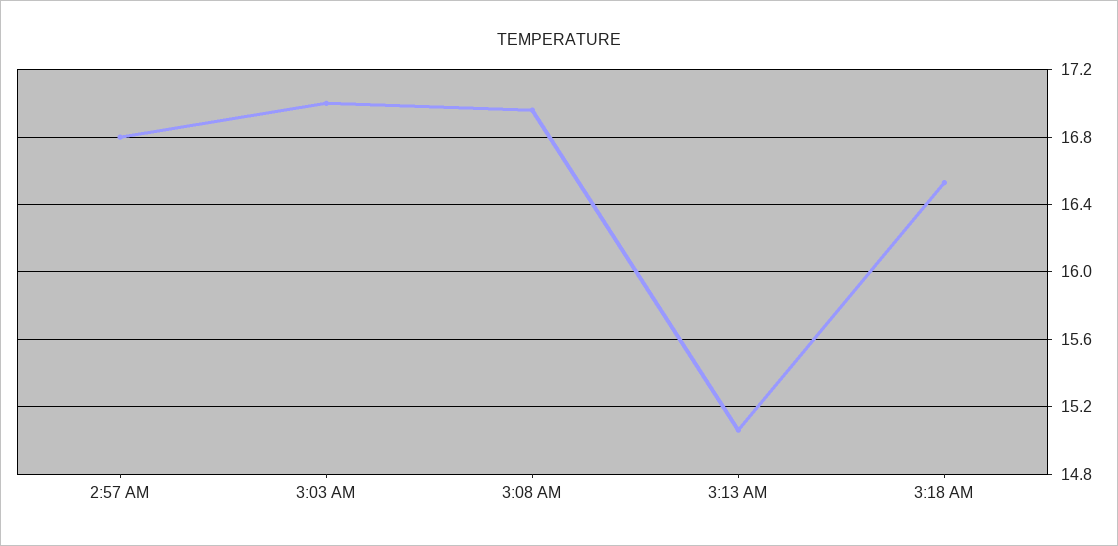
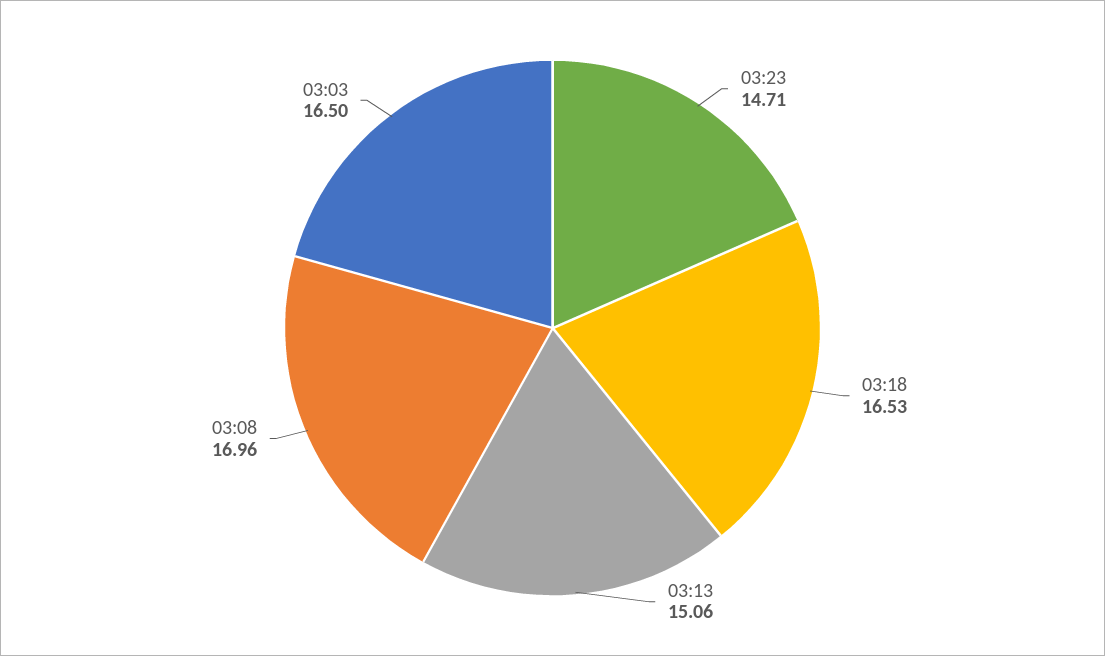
2:57 AM: 16.8 -> none
3:03 AM: 17 -> 16.5
03:23: none -> 14.71

